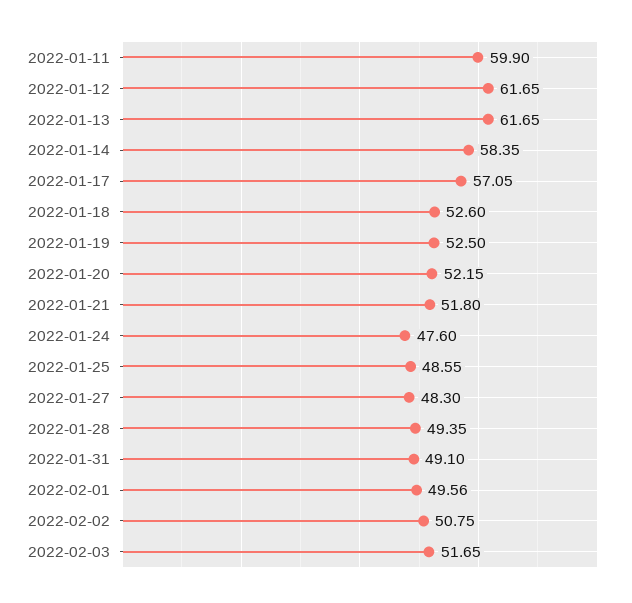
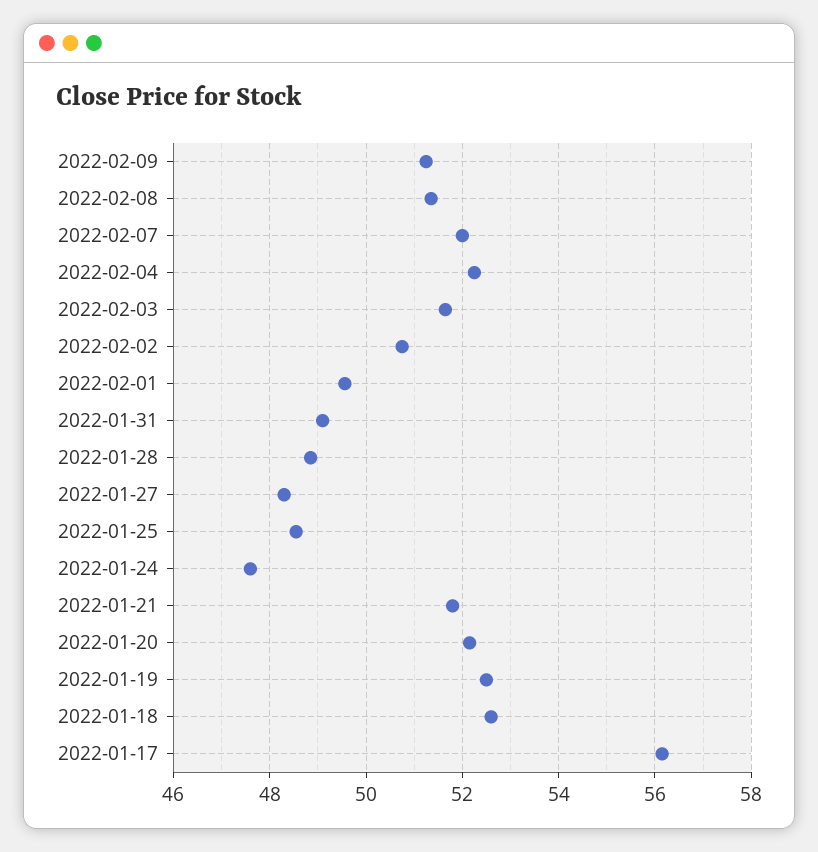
2022-01-11: 59.9 -> none
2022-01-12: 61.65 -> none
2022-01-13: 61.65 -> none
2022-01-14: 58.35 -> none
2022-01-17: 57.05 -> 56.2
2022-01-28: 49.35 -> 48.8
2022-02-09: none -> 51.2
2022-02-08: none -> 51.4
2022-02-07: none -> 52
2022-02-04: none -> 52.2

